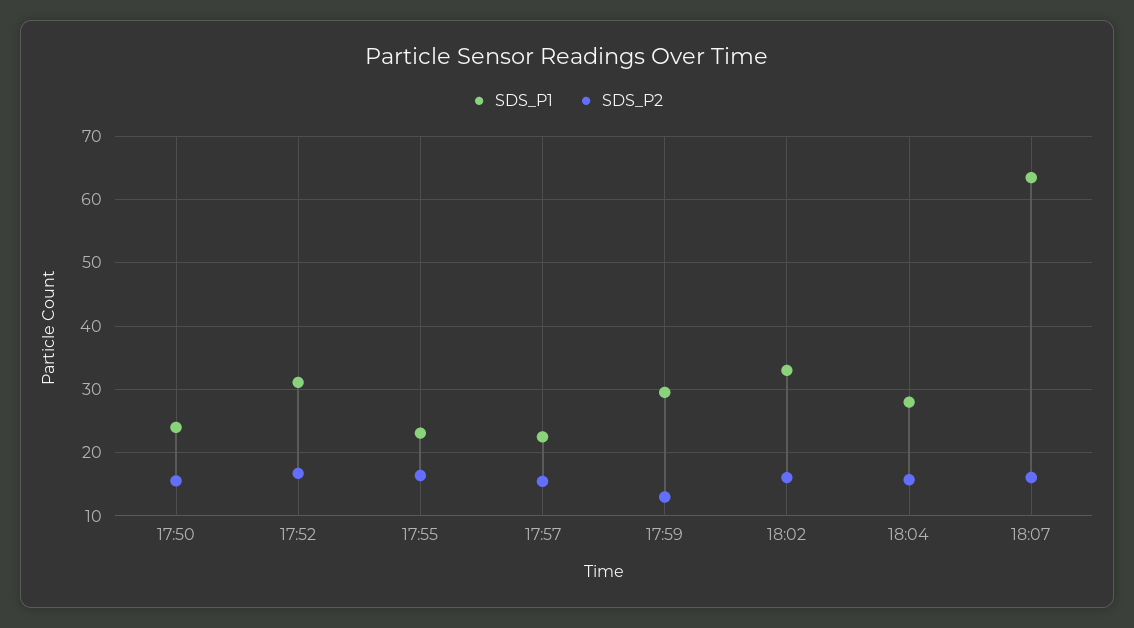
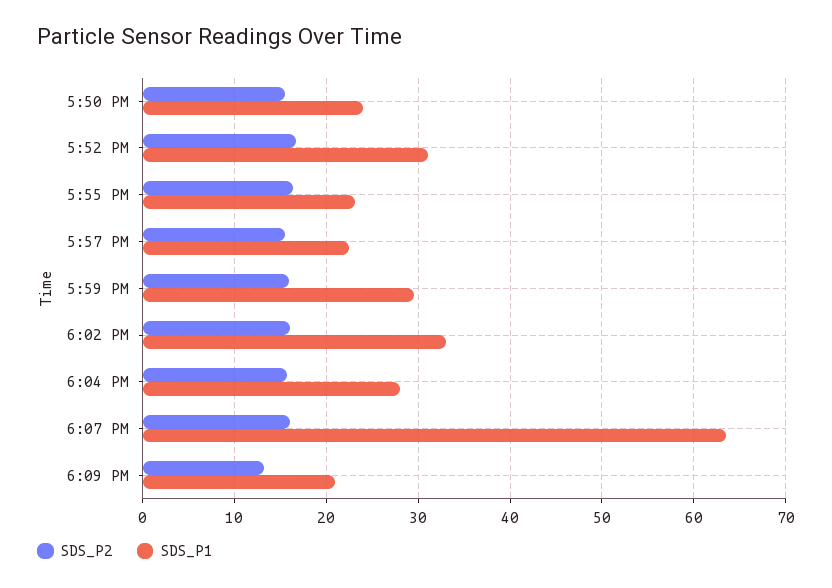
SDS_P2, 17:59: 13 -> 16
SDS_P2, 6:09 PM: none -> 13
SDS_P1, 6:09 PM: none -> 21

